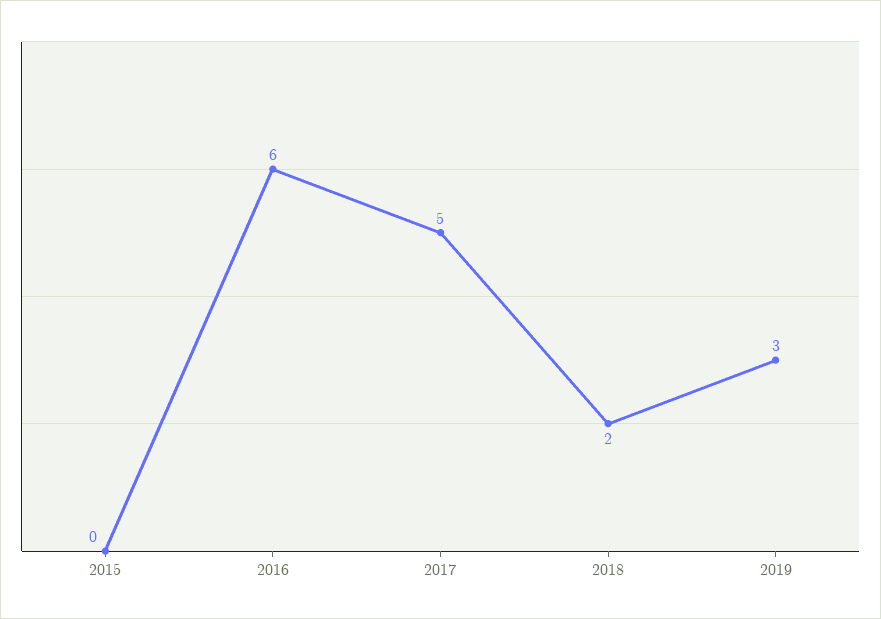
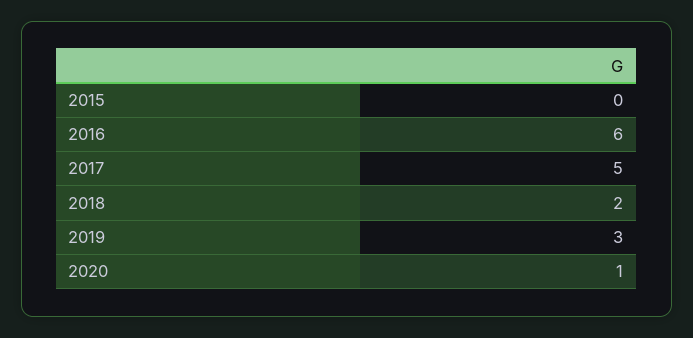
2020: none -> 1

